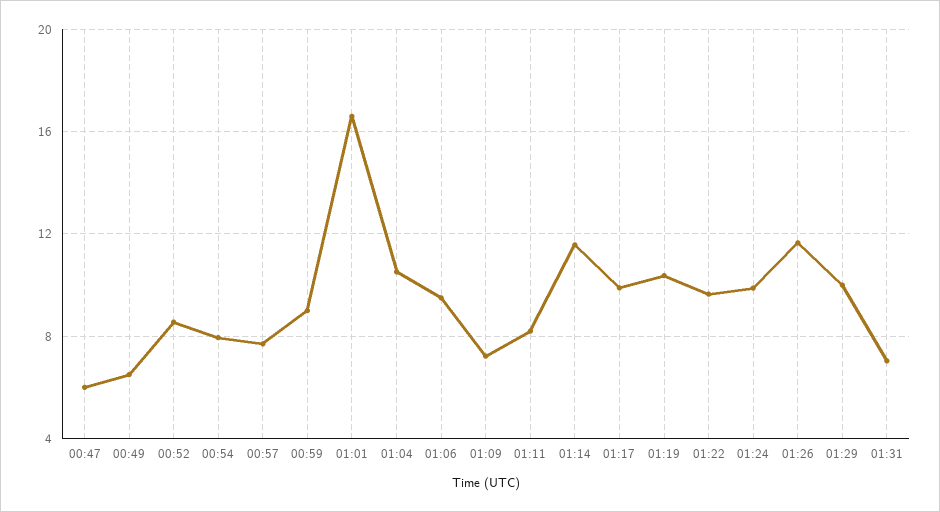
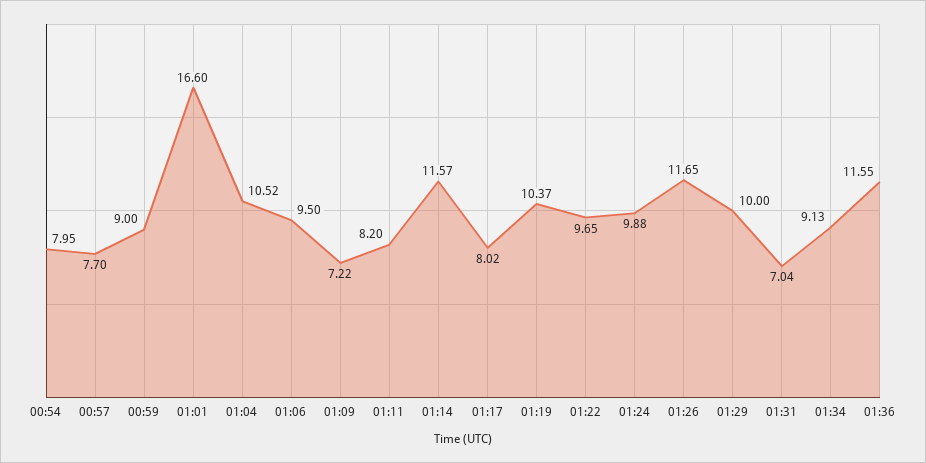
00:47: 6 -> none
00:49: 6.5 -> none
00:52: 8.5 -> none
01:17: 10 -> 8.02
01:34: none -> 9.13
01:36: none -> 11.55

